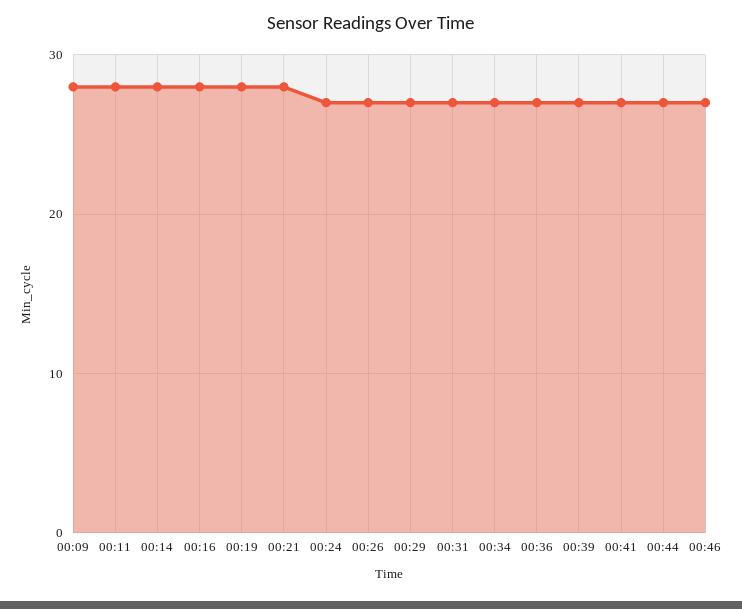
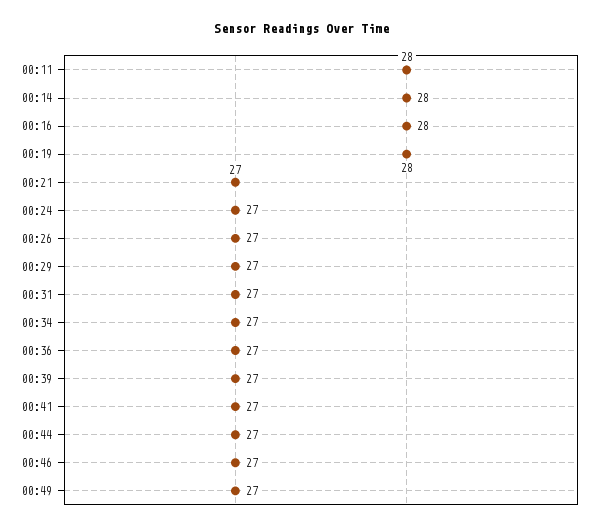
00:09: 28 -> none
00:21: 28 -> 27
00:49: none -> 27

